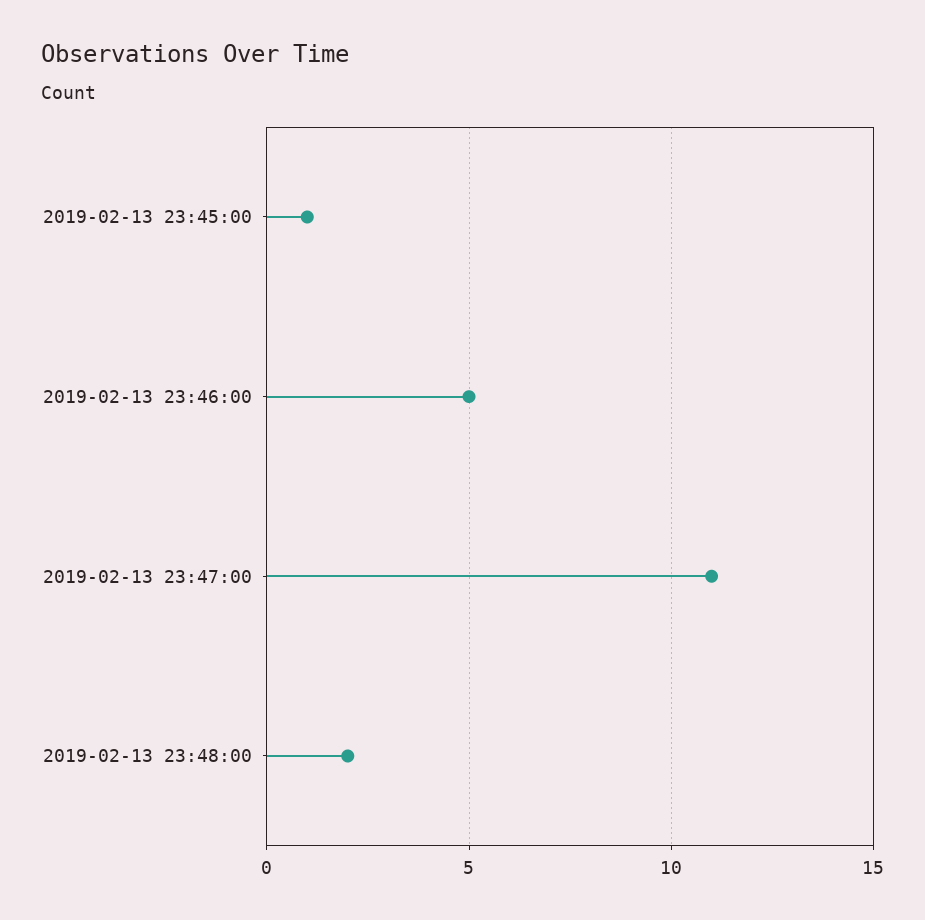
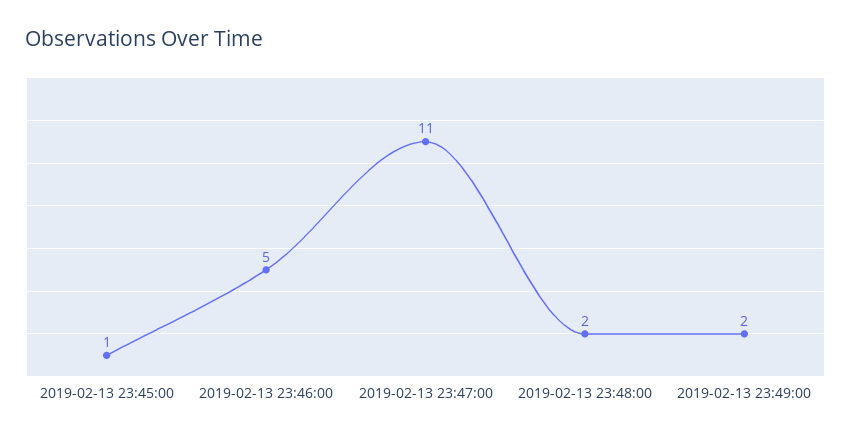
2019-02-13 23:49:00: none -> 2

